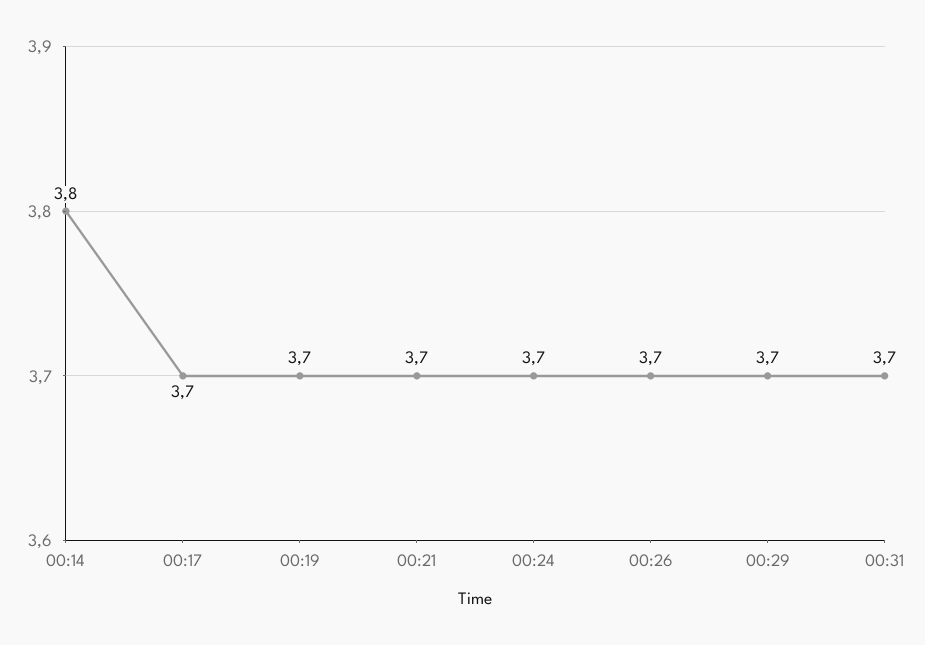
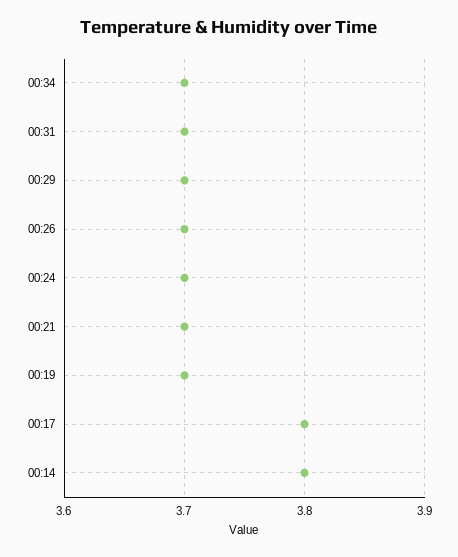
00:17: 3.7 -> 3.8
00:34: none -> 3.7

